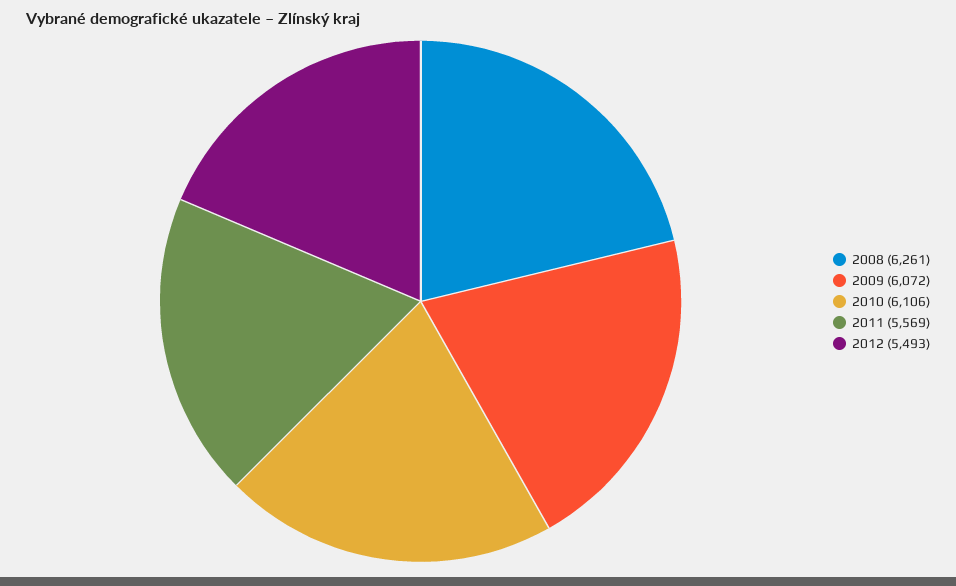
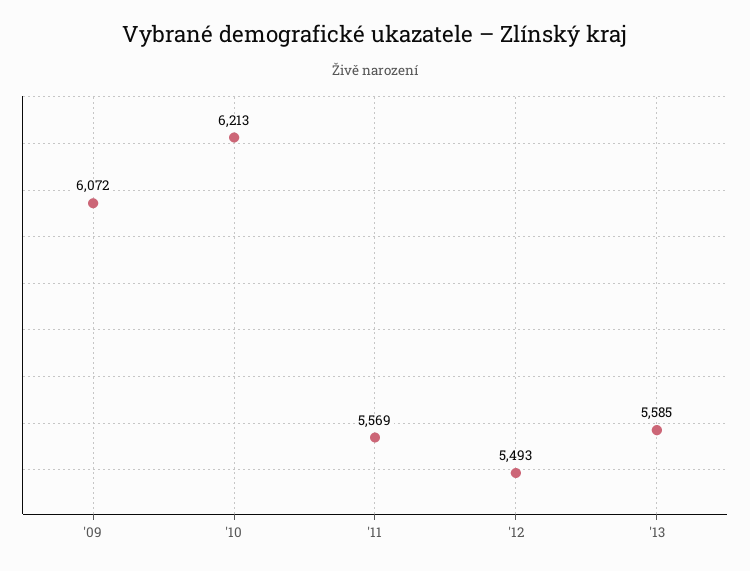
2008: 6261 -> none
2010: 6106 -> 6213
'13: none -> 5585

